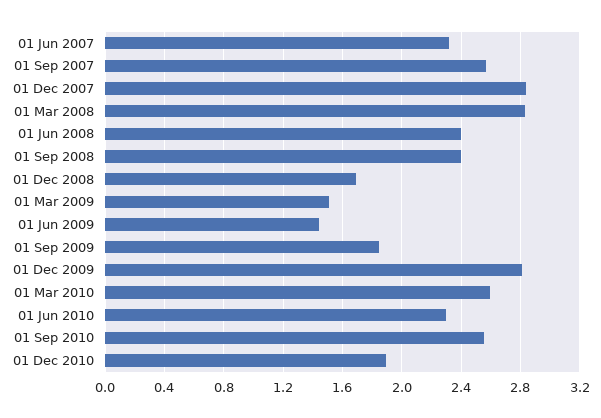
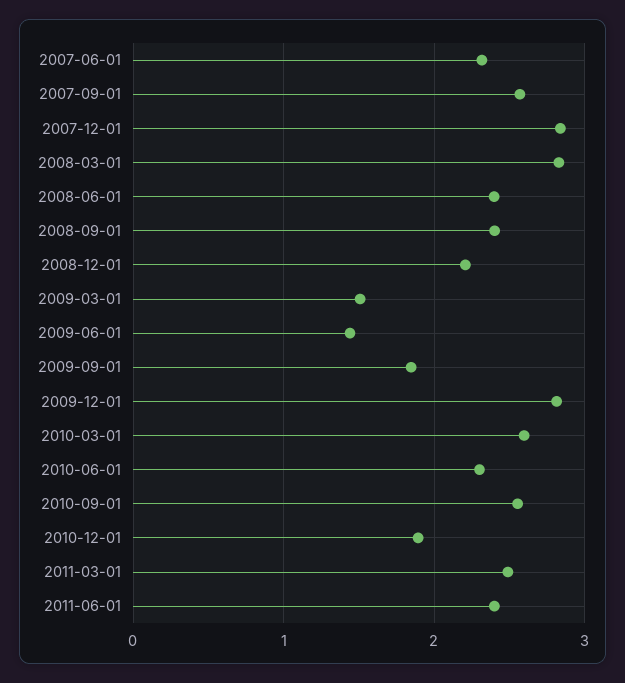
01 Dec 2008: 1.7 -> 2.2
2011-03-01: none -> 2.5
2011-06-01: none -> 2.4

